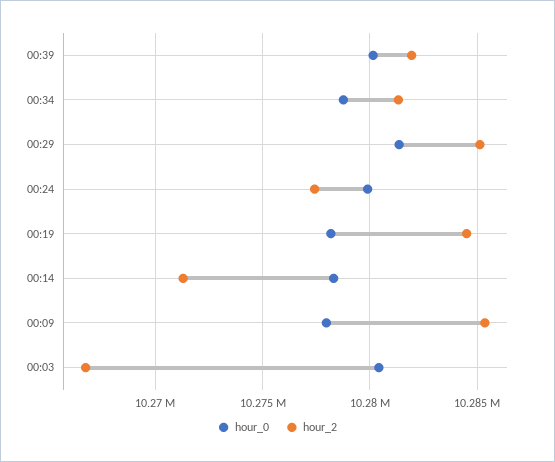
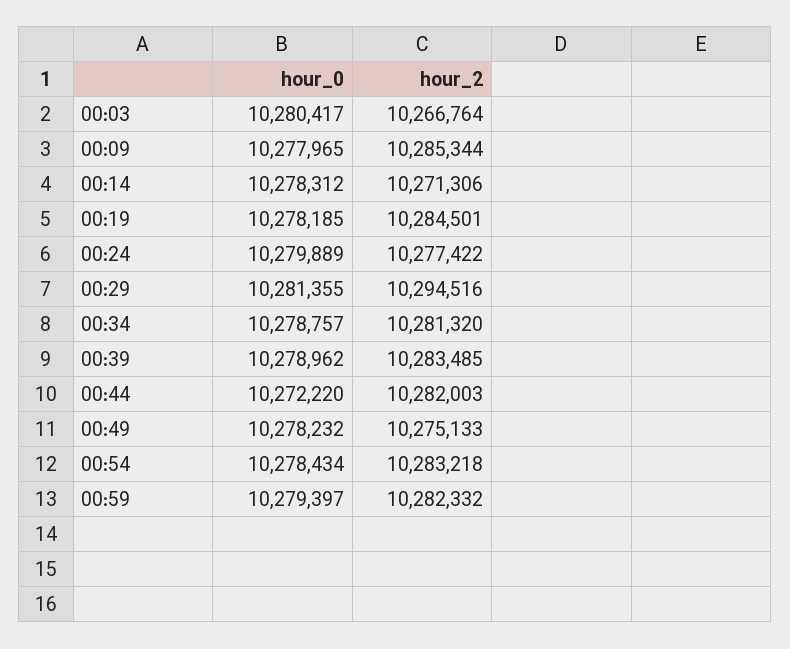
hour_0, 00:39: 10280000 -> 10278962
hour_2, 00:39: 10282000 -> 10283485
hour_2, 00:29: 10285000 -> 10294516
hour_0, 00:44: none -> 10272220
hour_2, 00:44: none -> 10282003
hour_0, 00:49: none -> 10278232
hour_2, 00:49: none -> 10275133
hour_0, 00:54: none -> 10278434
hour_2, 00:54: none -> 10283218
hour_0, 00:59: none -> 10279397
hour_2, 00:59: none -> 10282332

